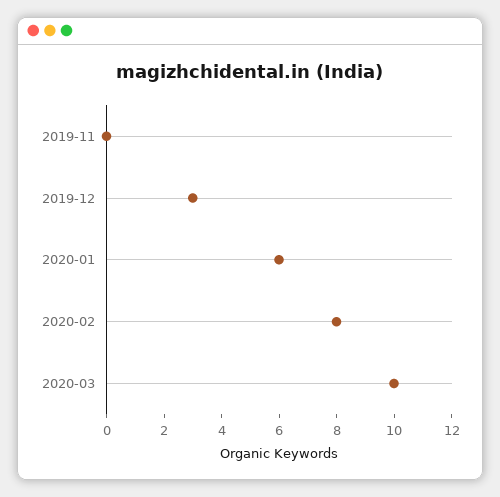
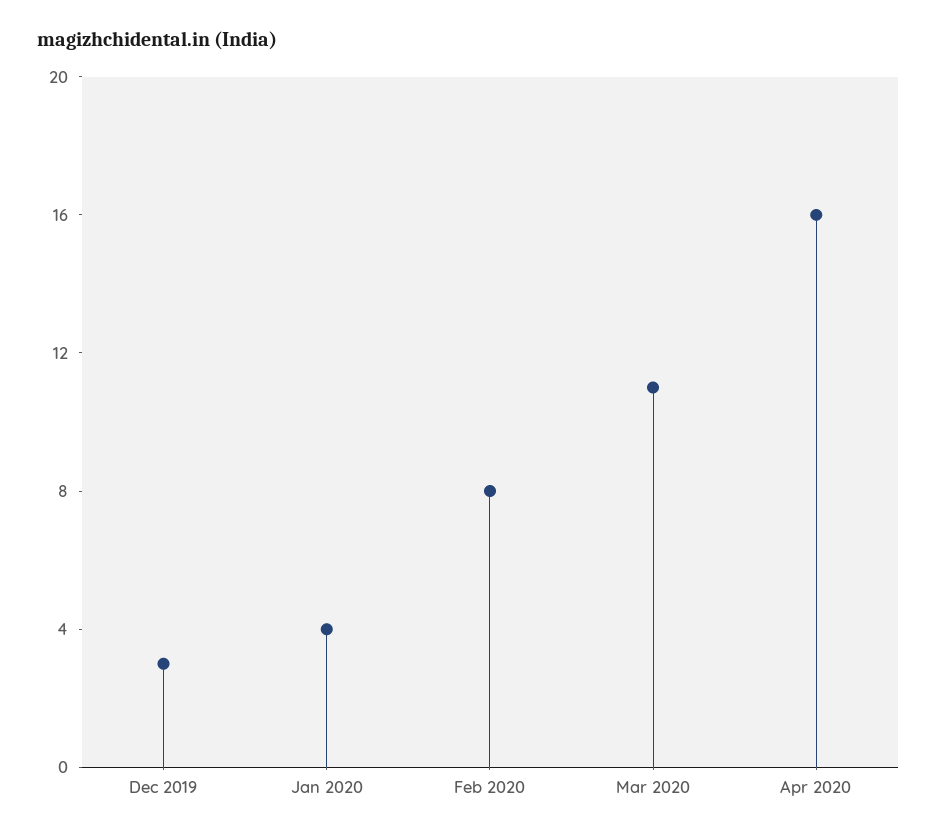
2019-11: 0 -> none
2020-01: 6 -> 4
2020-03: 10 -> 11
Apr 2020: none -> 16

